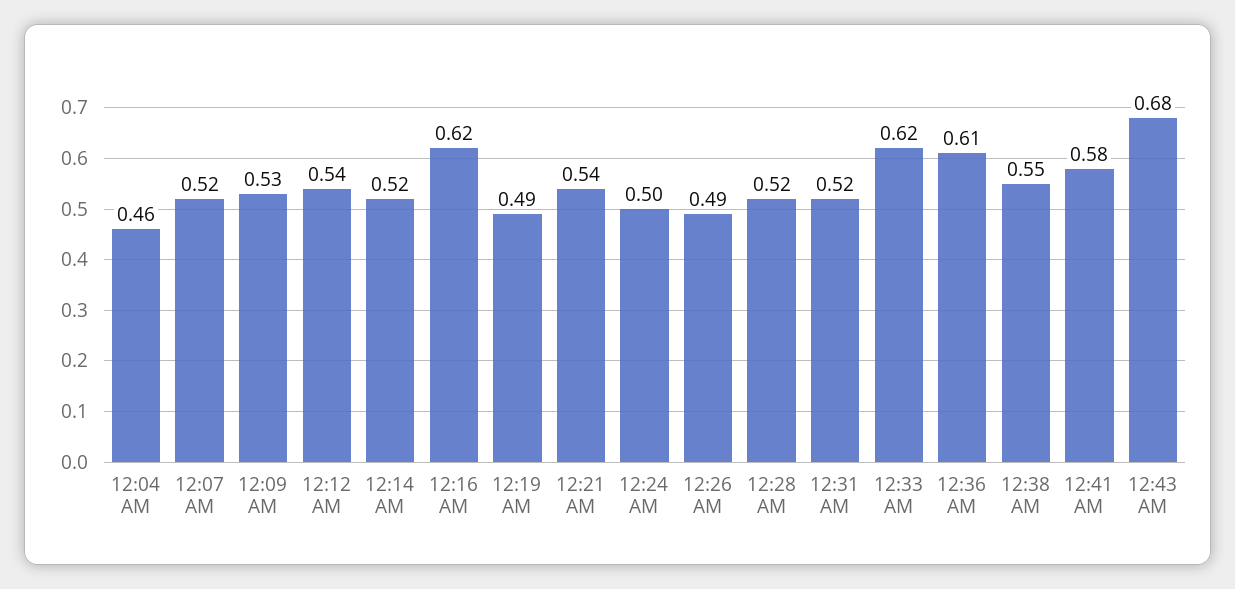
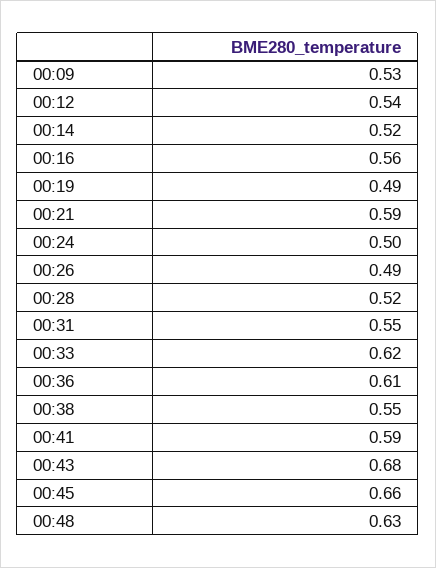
12:04 AM: 0.46 -> none
12:07 AM: 0.52 -> none
12:16 AM: 0.62 -> 0.56
12:21 AM: 0.54 -> 0.59
12:31 AM: 0.52 -> 0.55
12:41 AM: 0.58 -> 0.59
00:45: none -> 0.66
00:48: none -> 0.63

